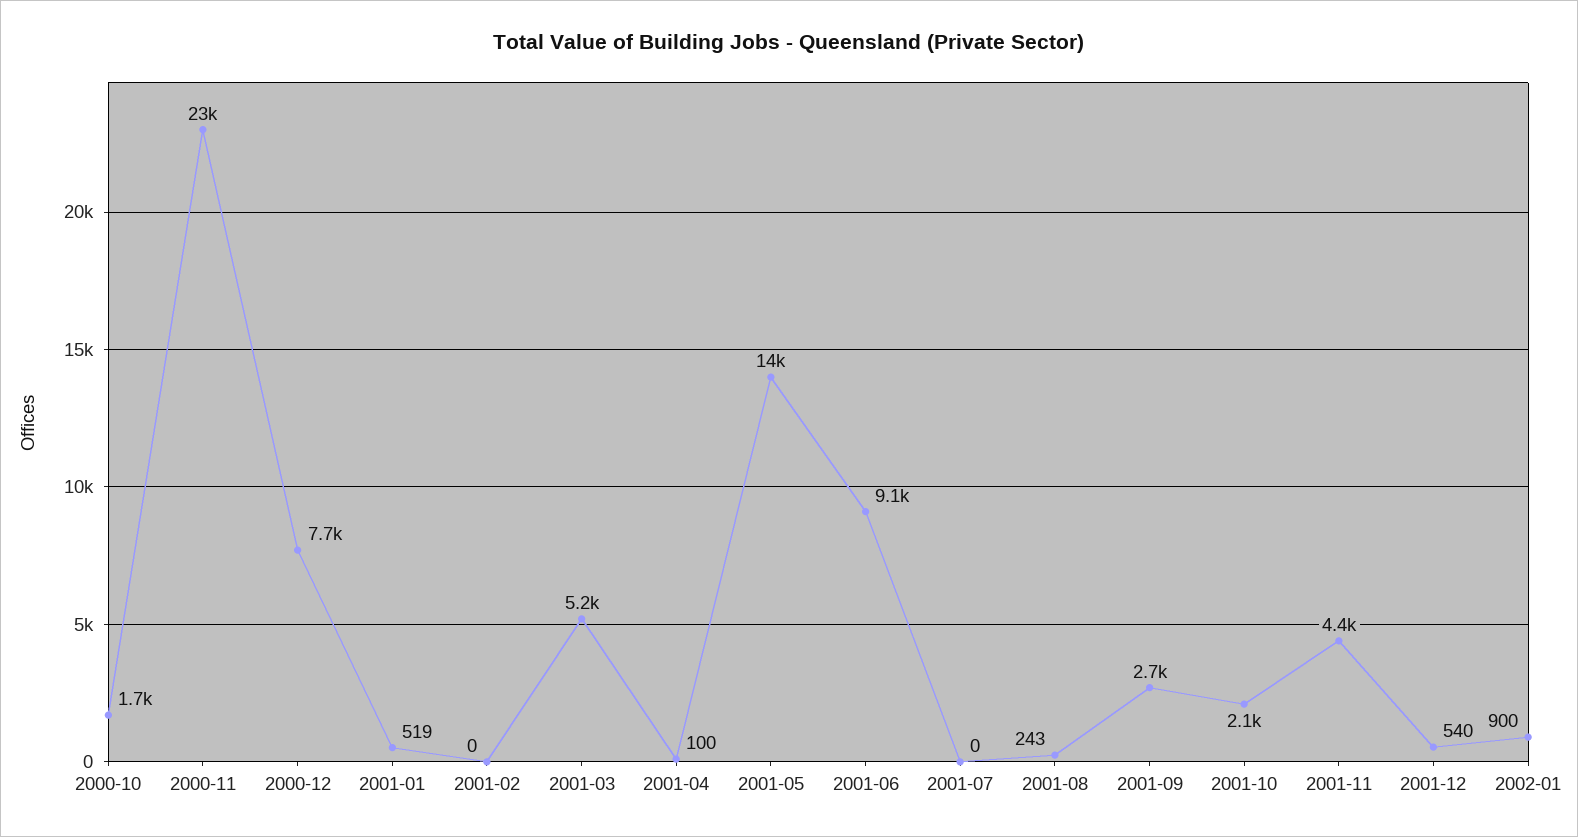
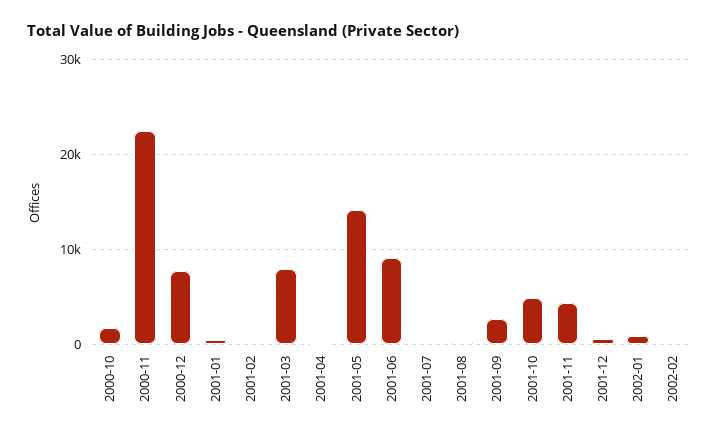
2001-03: 5200 -> 8000
2001-10: 2100 -> 5000
2002-02: none -> 0

